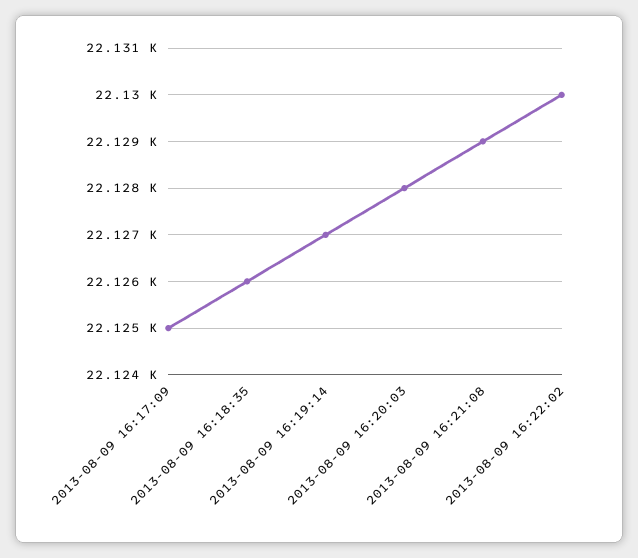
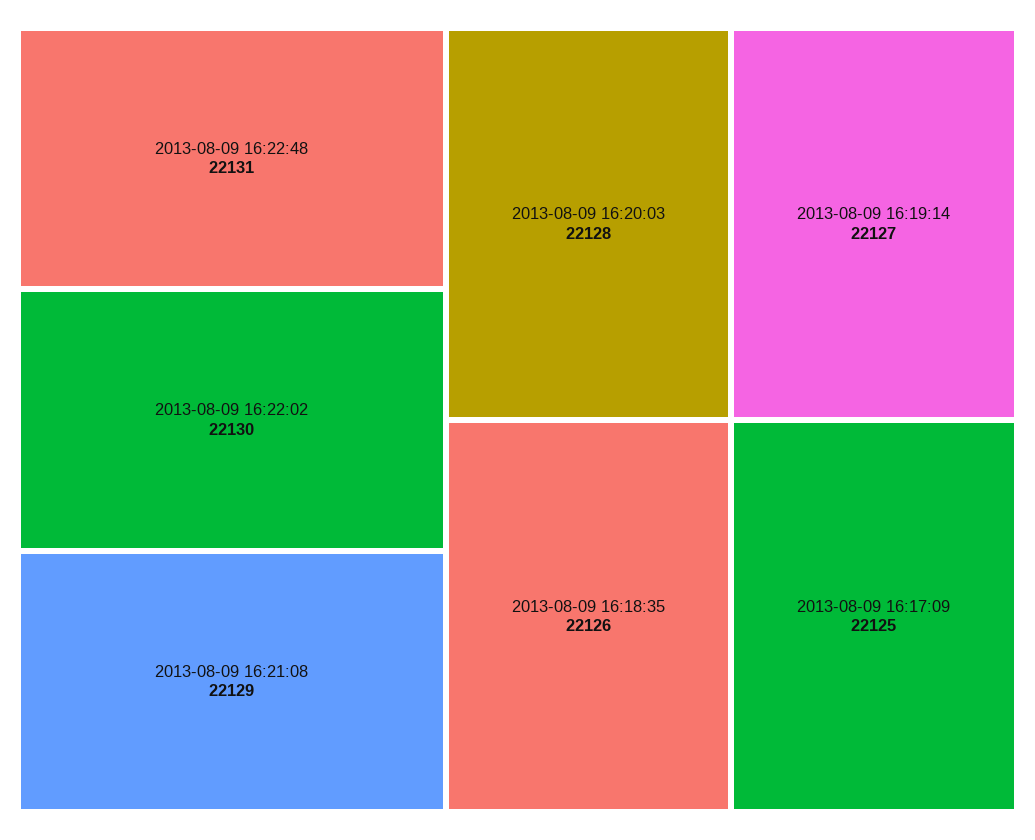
2013-08-09 16:22:48: none -> 22131

